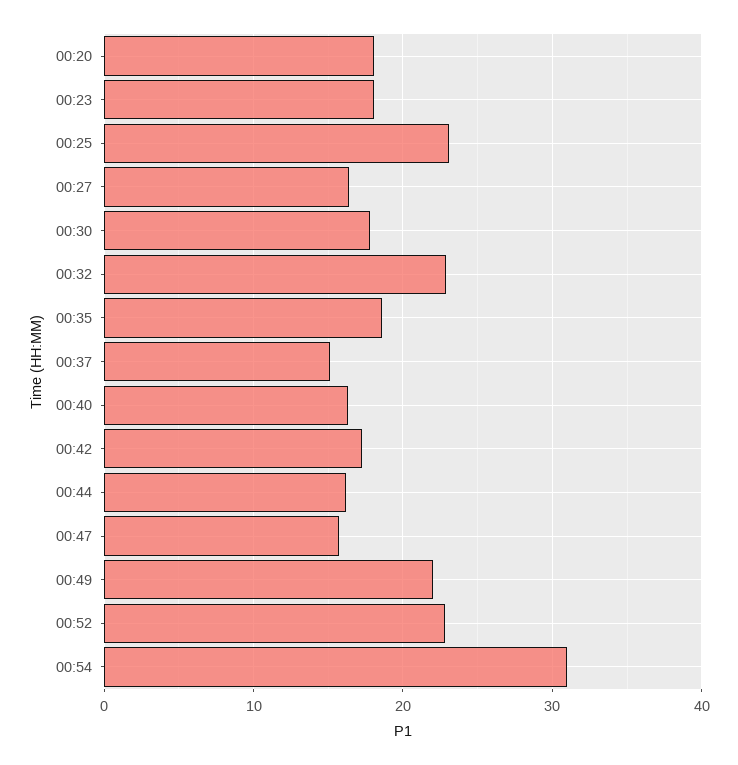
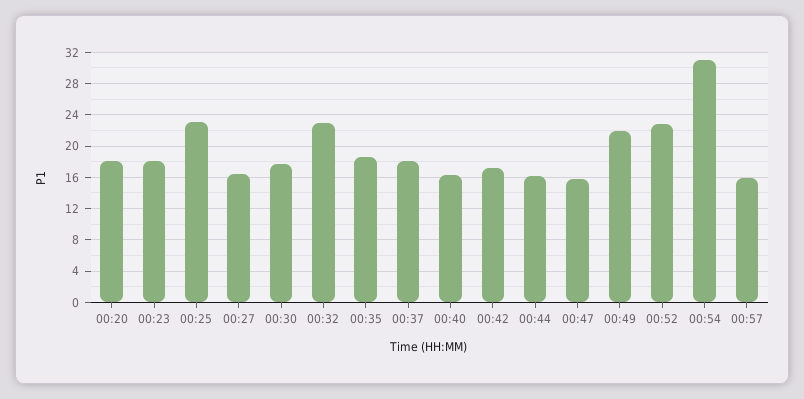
00:37: 15 -> 18
00:57: none -> 16

